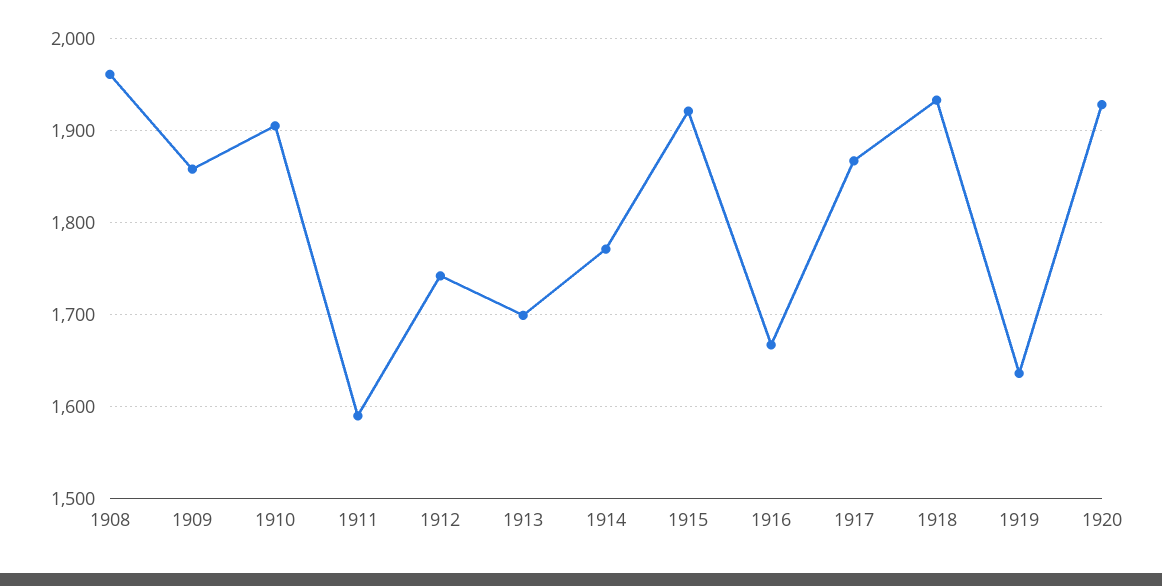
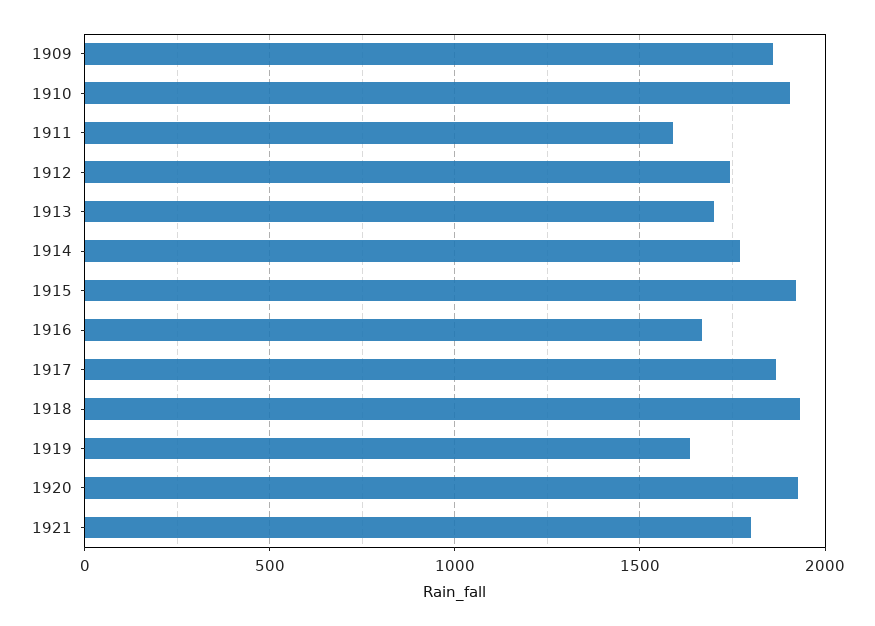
1908: 1960 -> none
1921: none -> 1800

